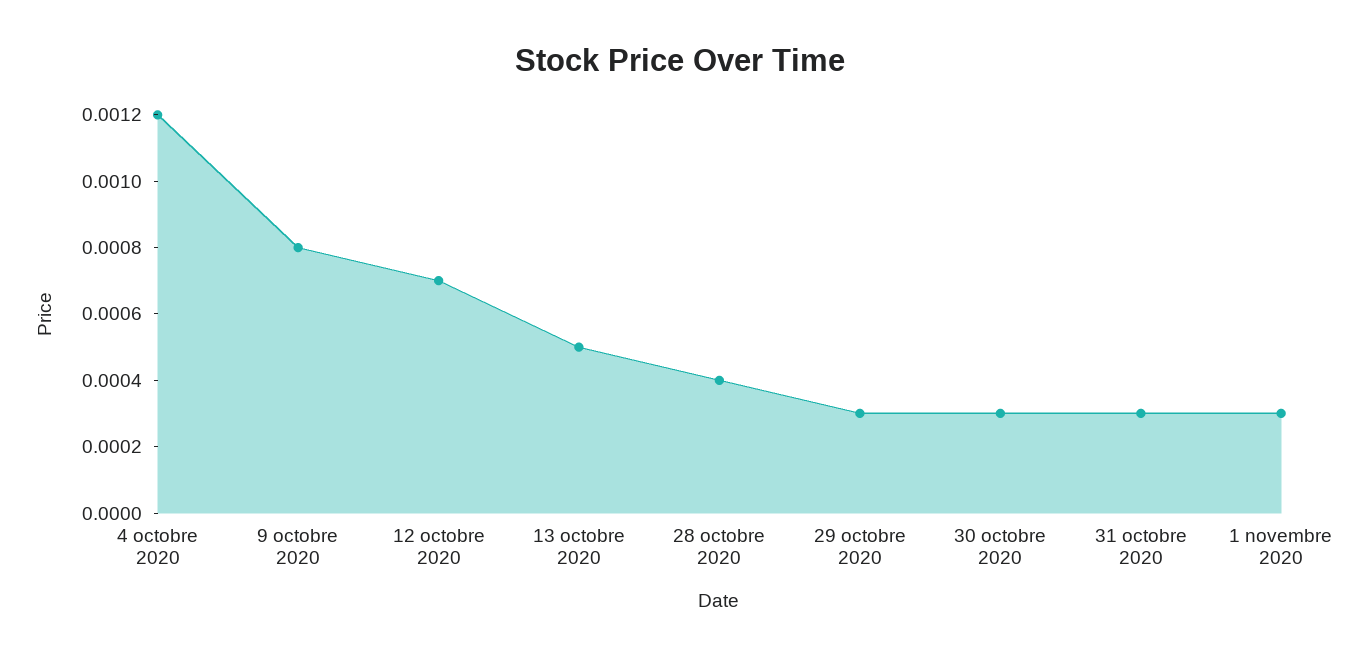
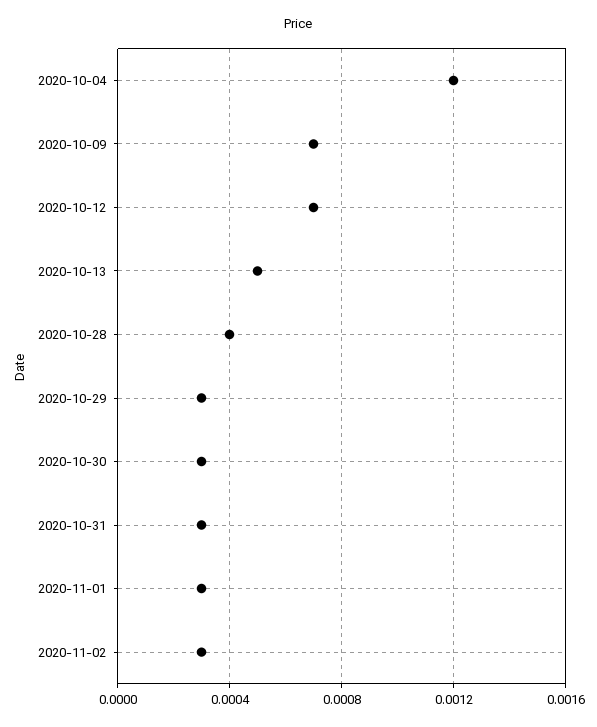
9 octobre 2020: 0.0008 -> 0.0007
2020-11-02: none -> 0.0003

